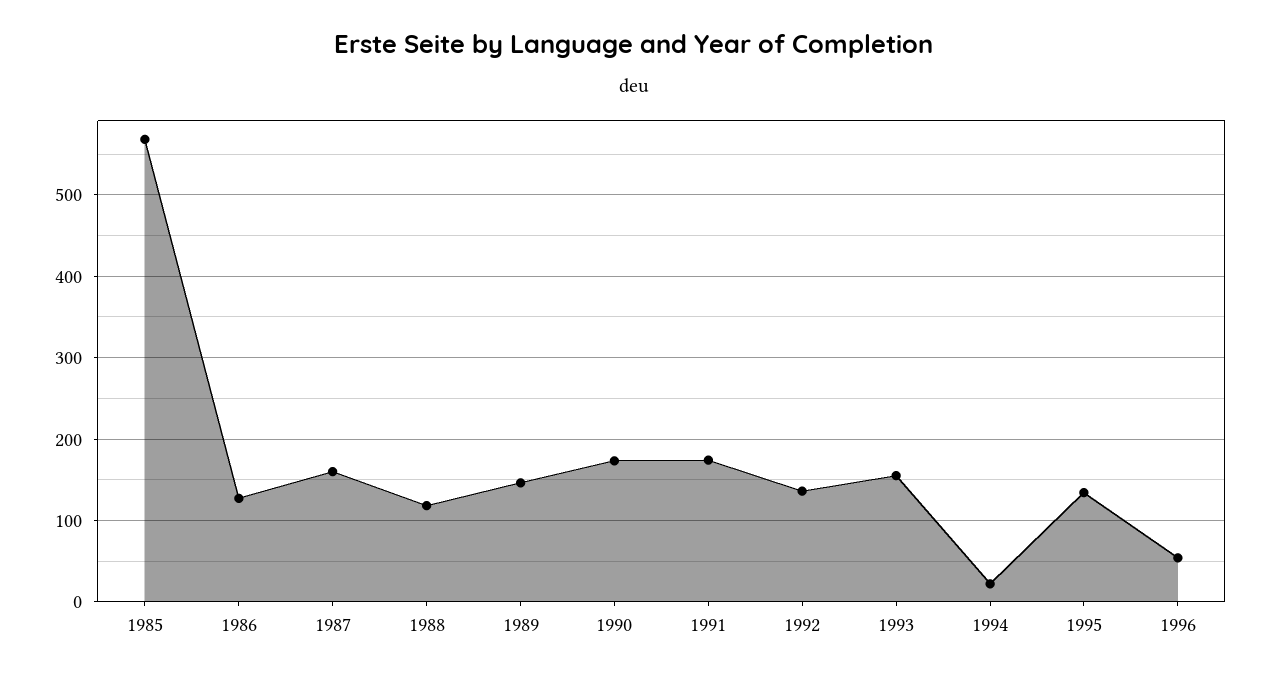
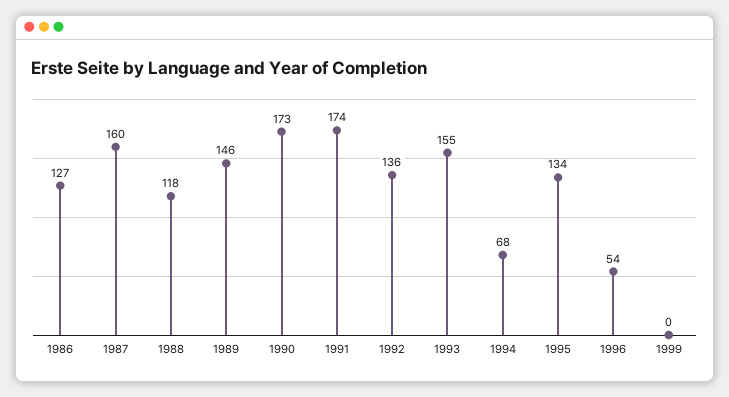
1985: 570 -> none
1994: 20 -> 68
1999: none -> 0

